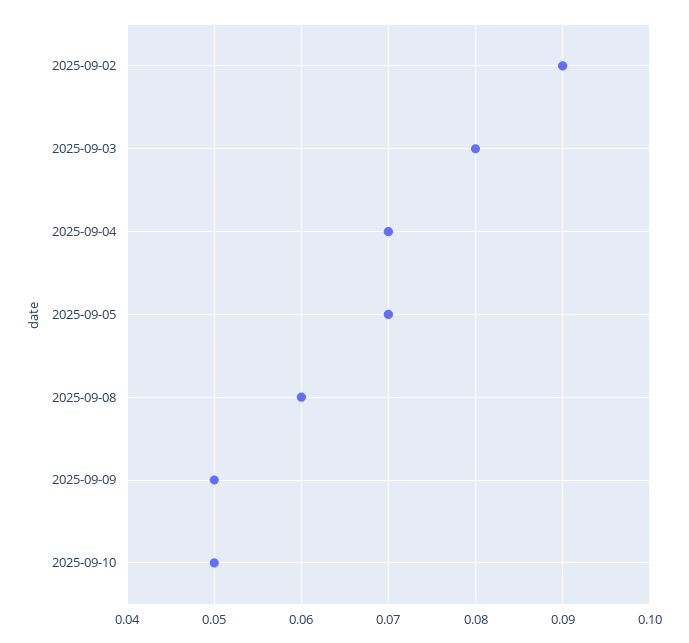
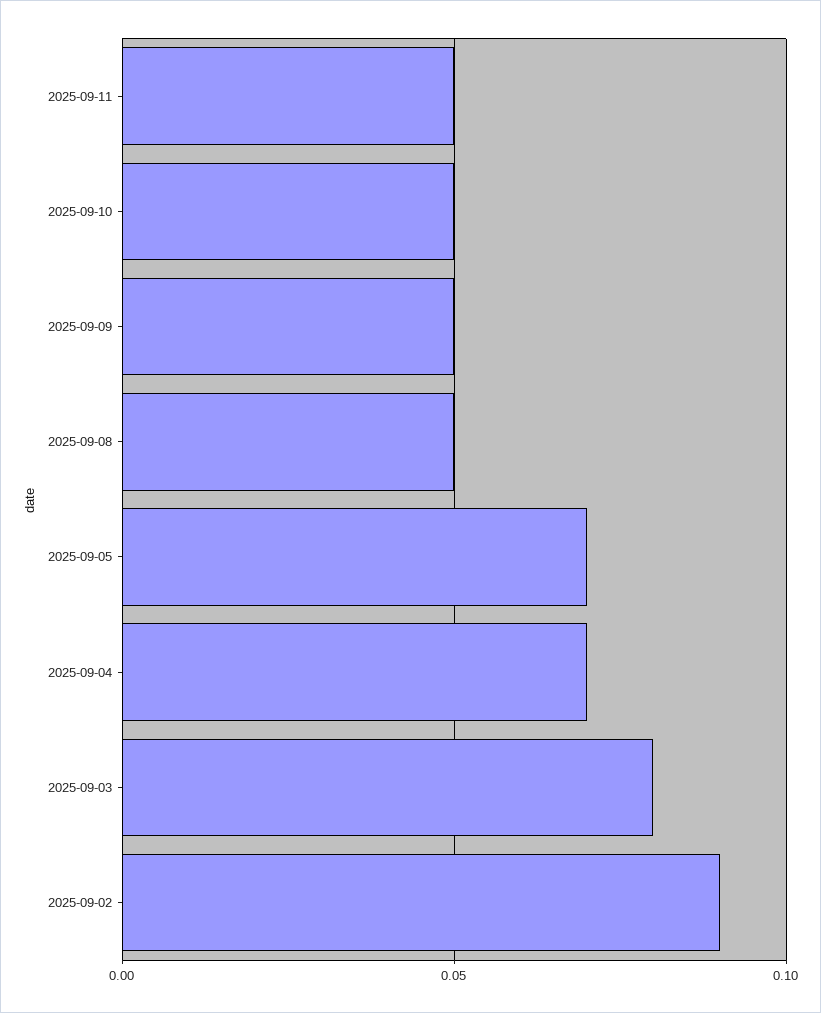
2025-09-08: 0.06 -> 0.05
2025-09-11: none -> 0.05

